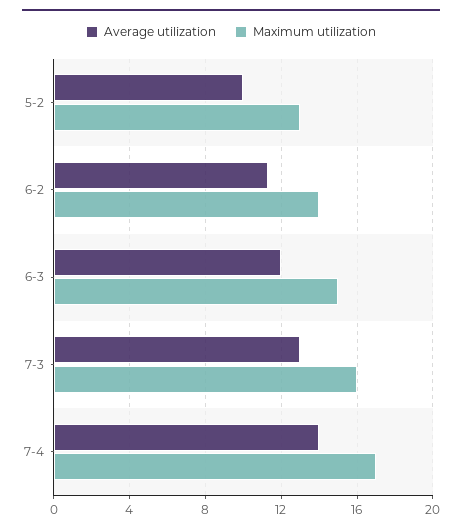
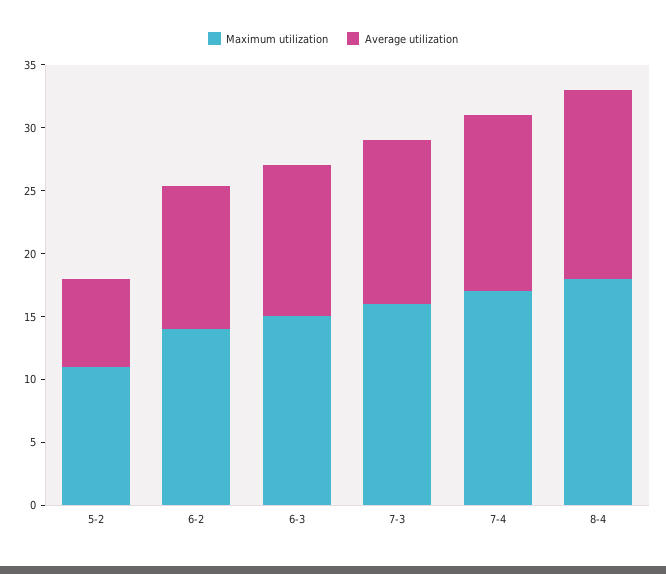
Average utilization, 5-2: 10 -> 7
Maximum utilization, 5-2: 13 -> 11
Maximum utilization, 8-4: none -> 18
Average utilization, 8-4: none -> 15

